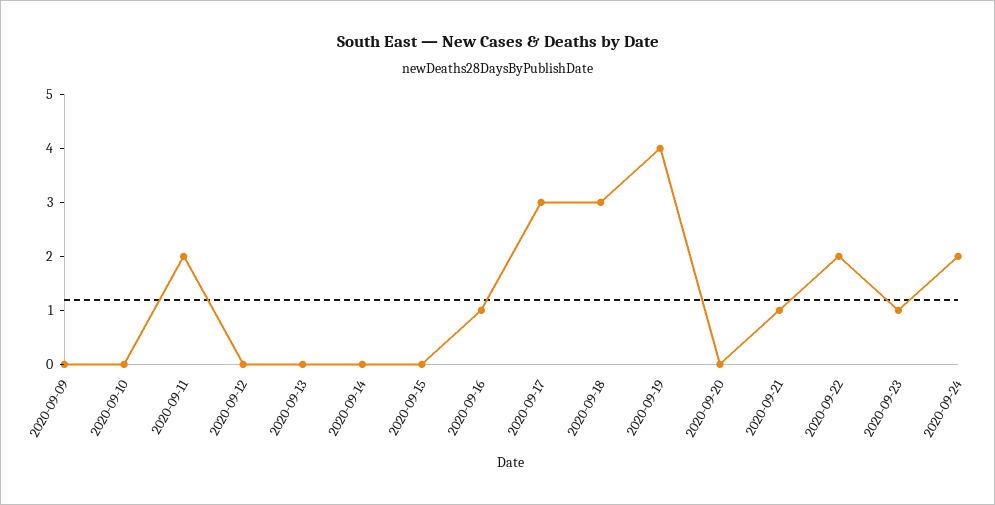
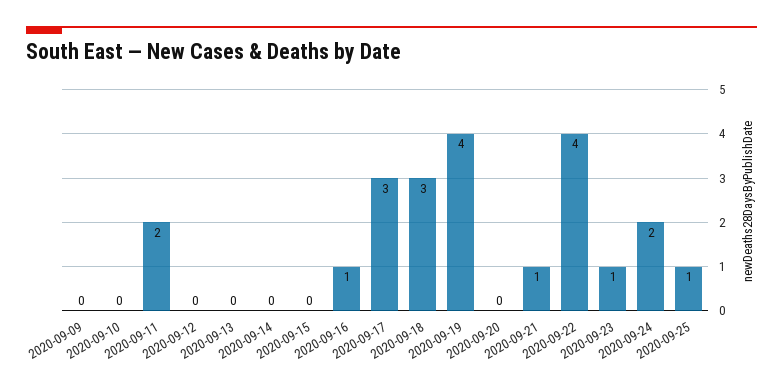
2020-09-22: 2 -> 4
2020-09-25: none -> 1

